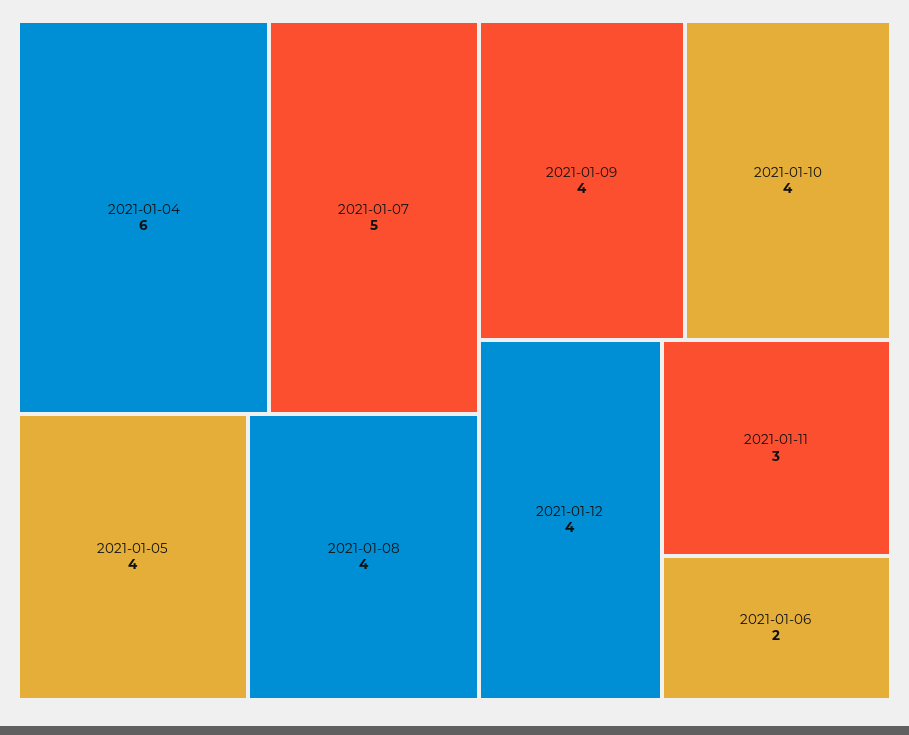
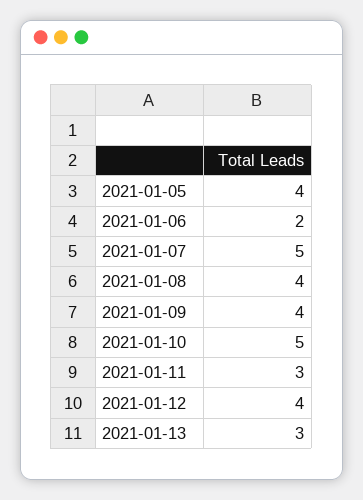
2021-01-04: 6 -> none
2021-01-10: 4 -> 5
2021-01-13: none -> 3

